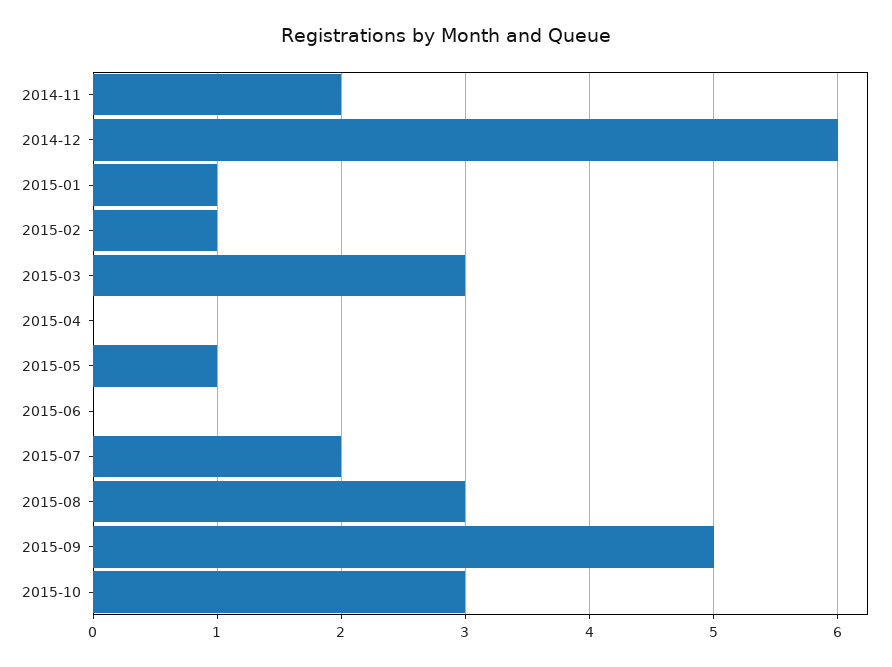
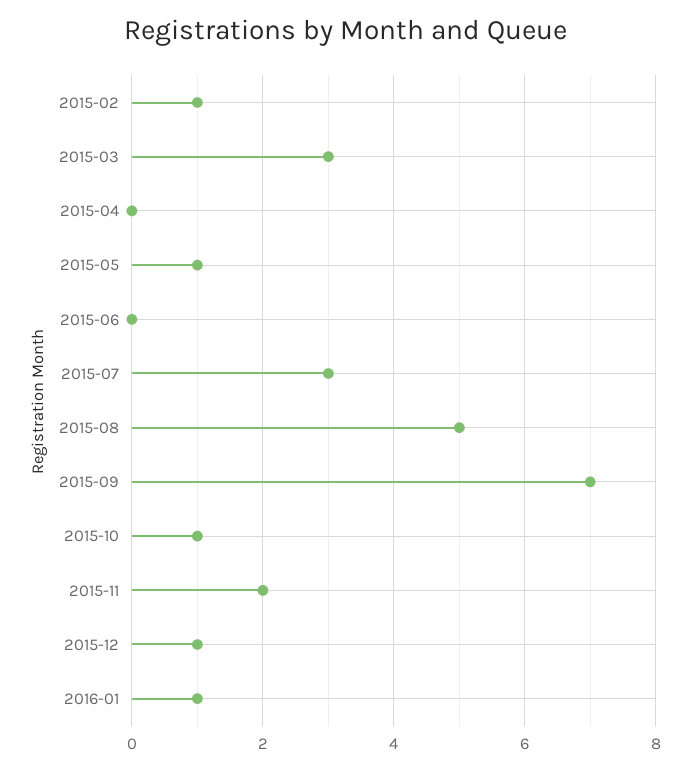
2014-11: 2 -> none
2014-12: 6 -> none
2015-01: 1 -> none
2015-07: 2 -> 3
2015-08: 3 -> 5
2015-09: 5 -> 7
2015-10: 3 -> 1
2015-11: none -> 2
2015-12: none -> 1
2016-01: none -> 1

